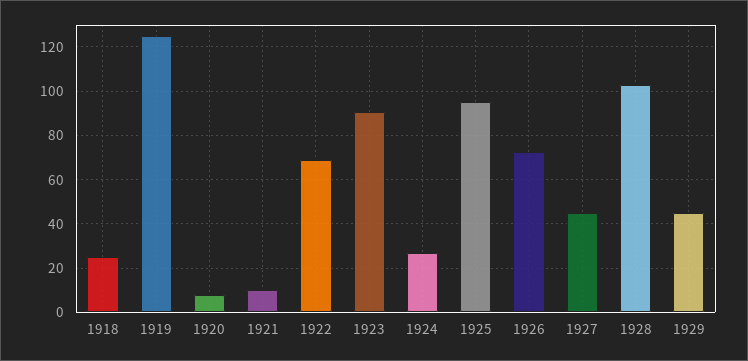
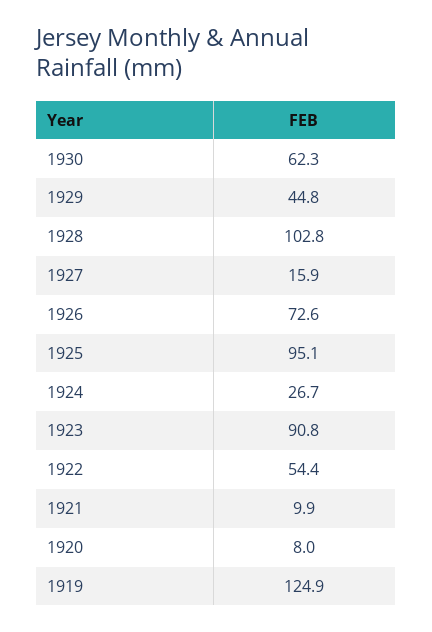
1918: 25 -> none
1922: 70 -> 54.4
1927: 45 -> 15.9
1930: none -> 62.3

